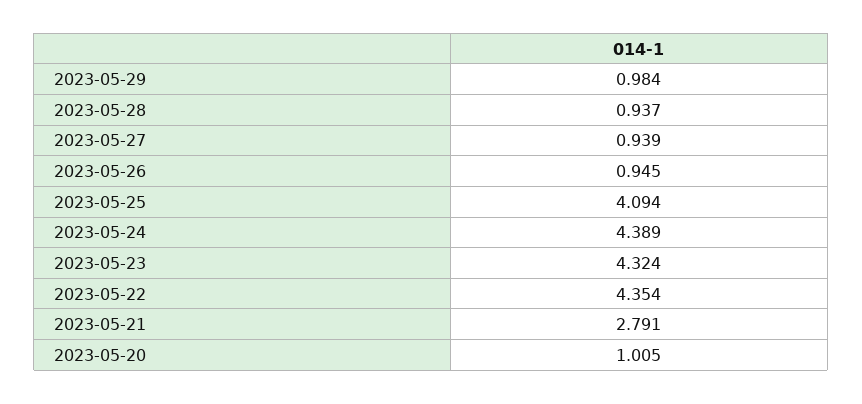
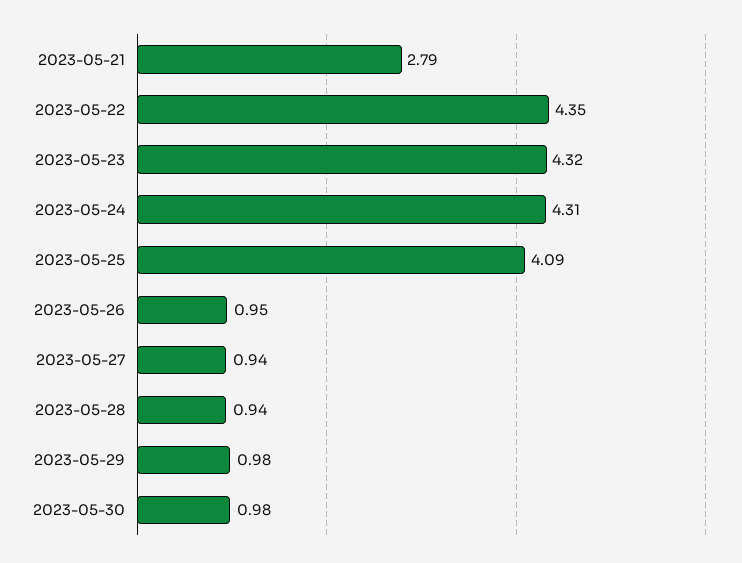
2023-05-24: 4.389 -> 4.31
2023-05-20: 1.005 -> none
2023-05-30: none -> 0.98

